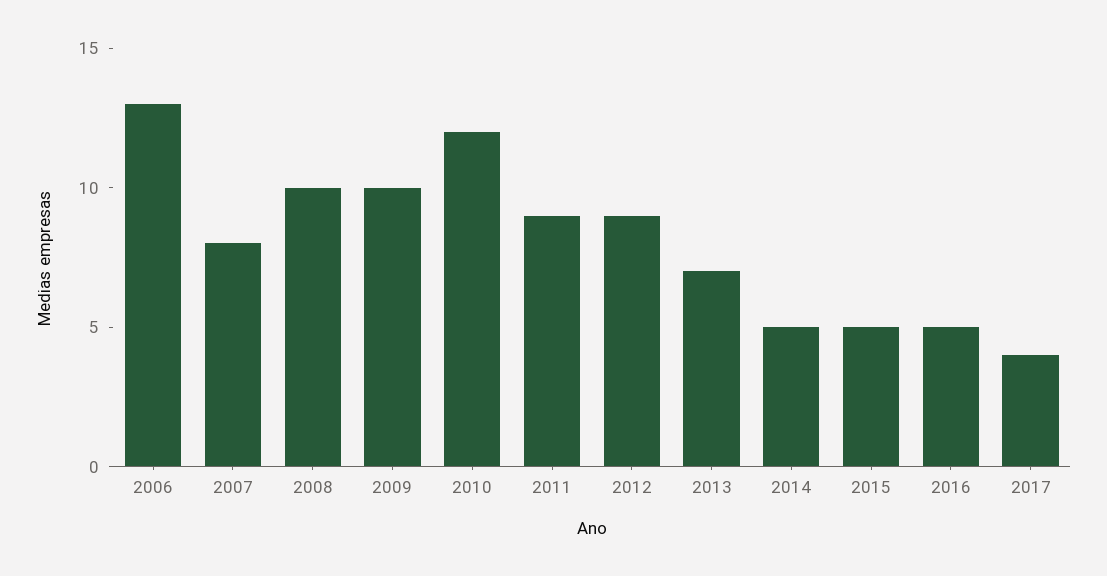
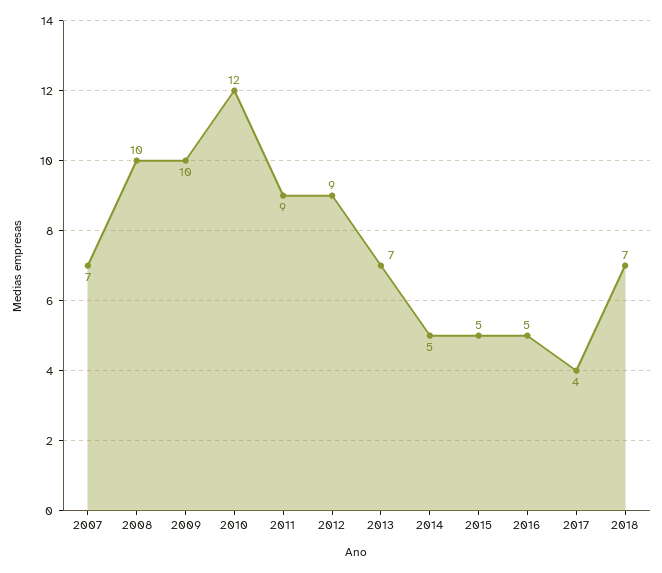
2006: 13 -> none
2007: 8 -> 7
2018: none -> 7

